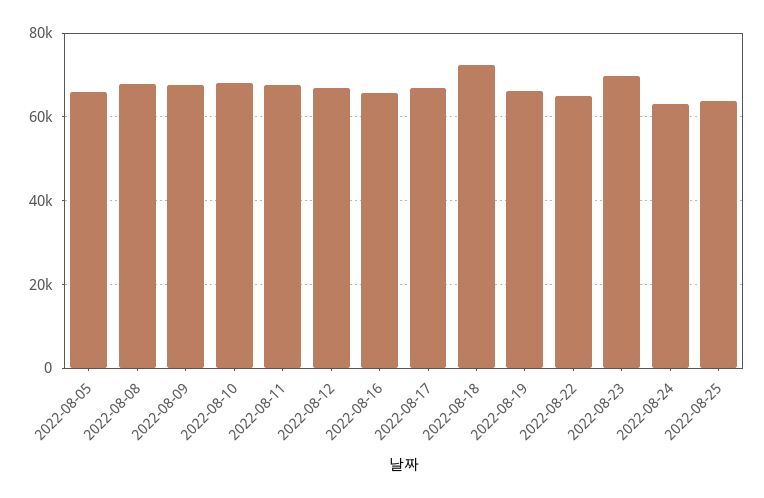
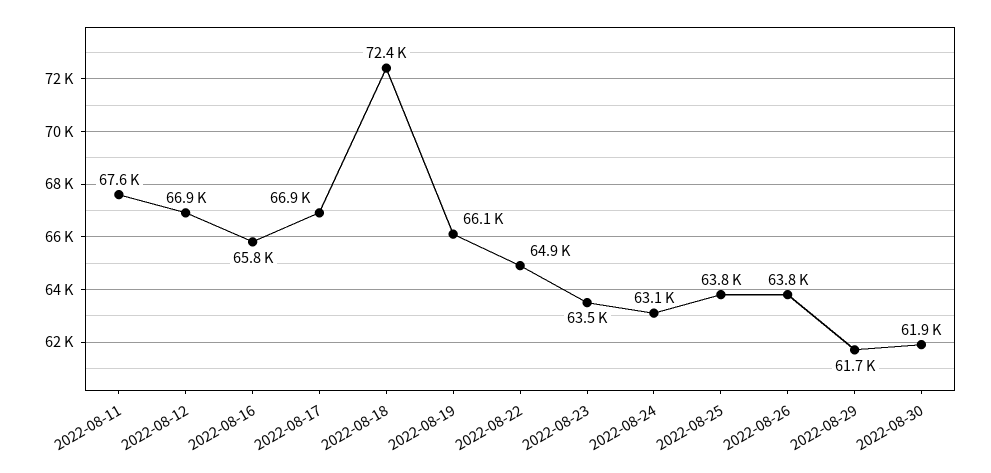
2022-08-05: 66000 -> none
2022-08-08: 68000 -> none
2022-08-09: 68000 -> none
2022-08-10: 68000 -> none
2022-08-23: 70000 -> 63500
2022-08-26: none -> 63800
2022-08-29: none -> 61700
2022-08-30: none -> 61900

